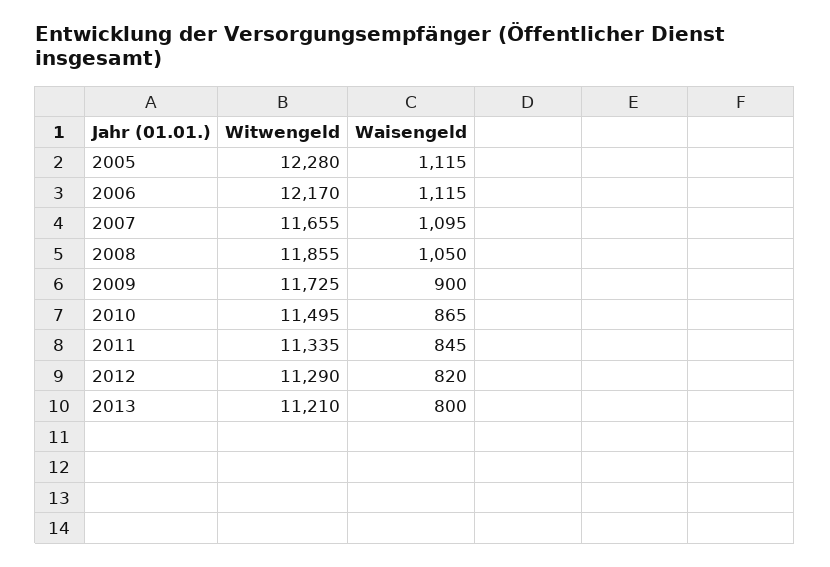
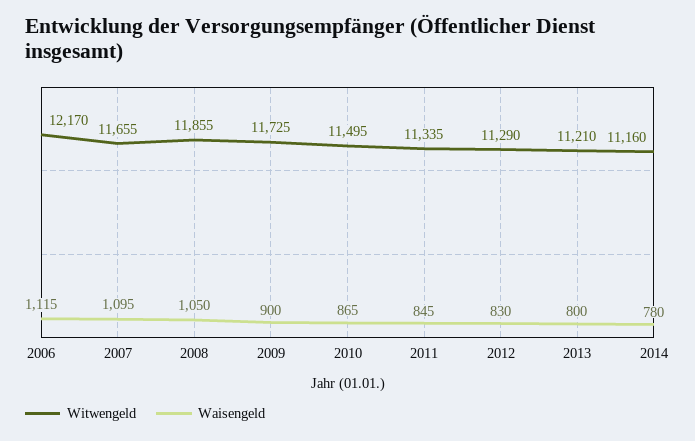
Witwengeld, 2005: 12280 -> none
Waisengeld, 2005: 1115 -> none
Waisengeld, 2012: 820 -> 830
Witwengeld, 2014: none -> 11160
Waisengeld, 2014: none -> 780

